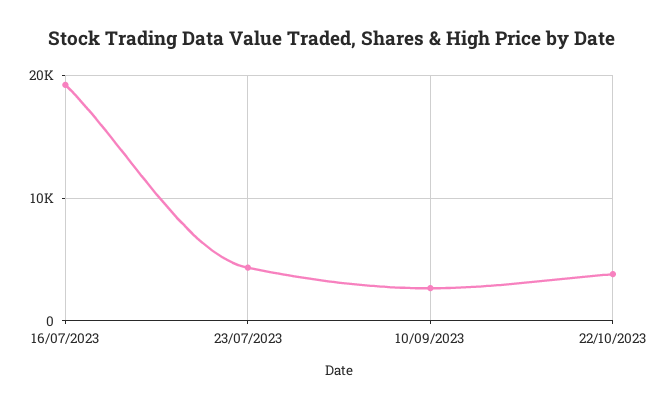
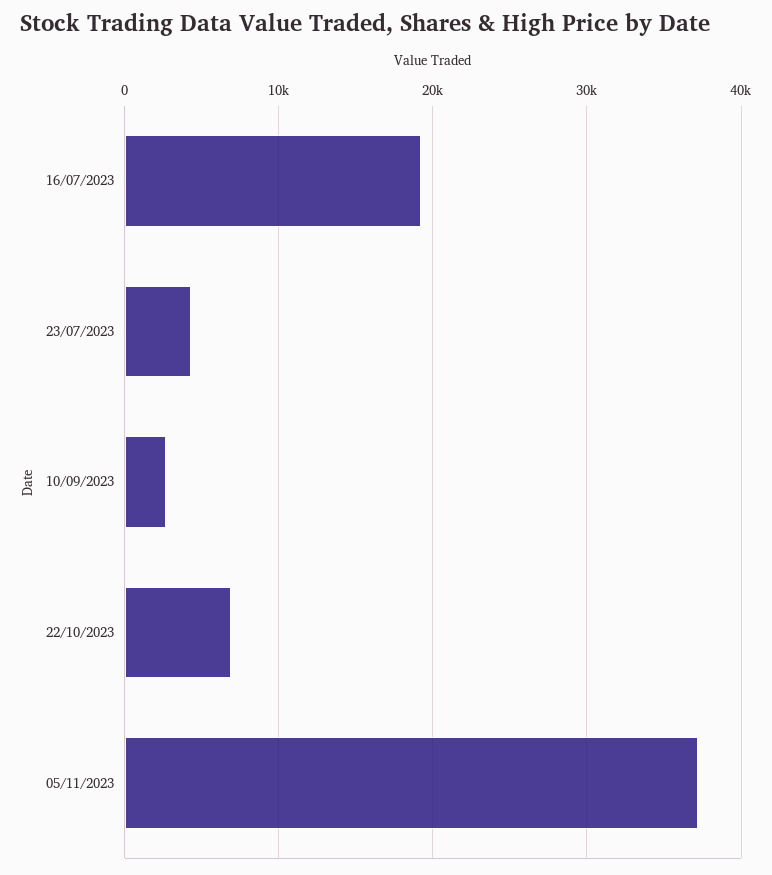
22/10/2023: 4000 -> 7000
05/11/2023: none -> 37000

